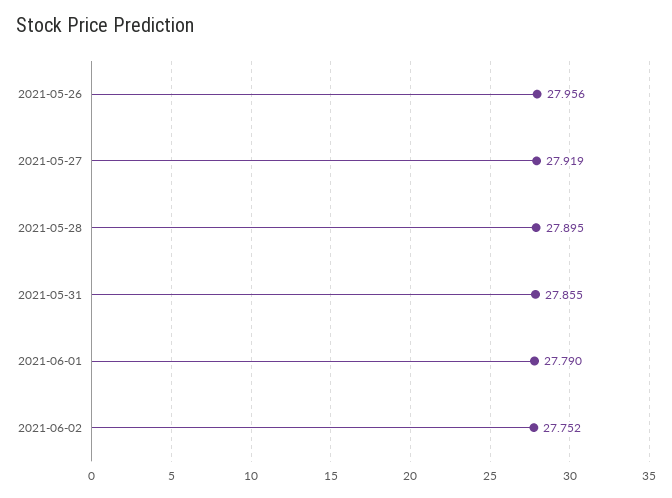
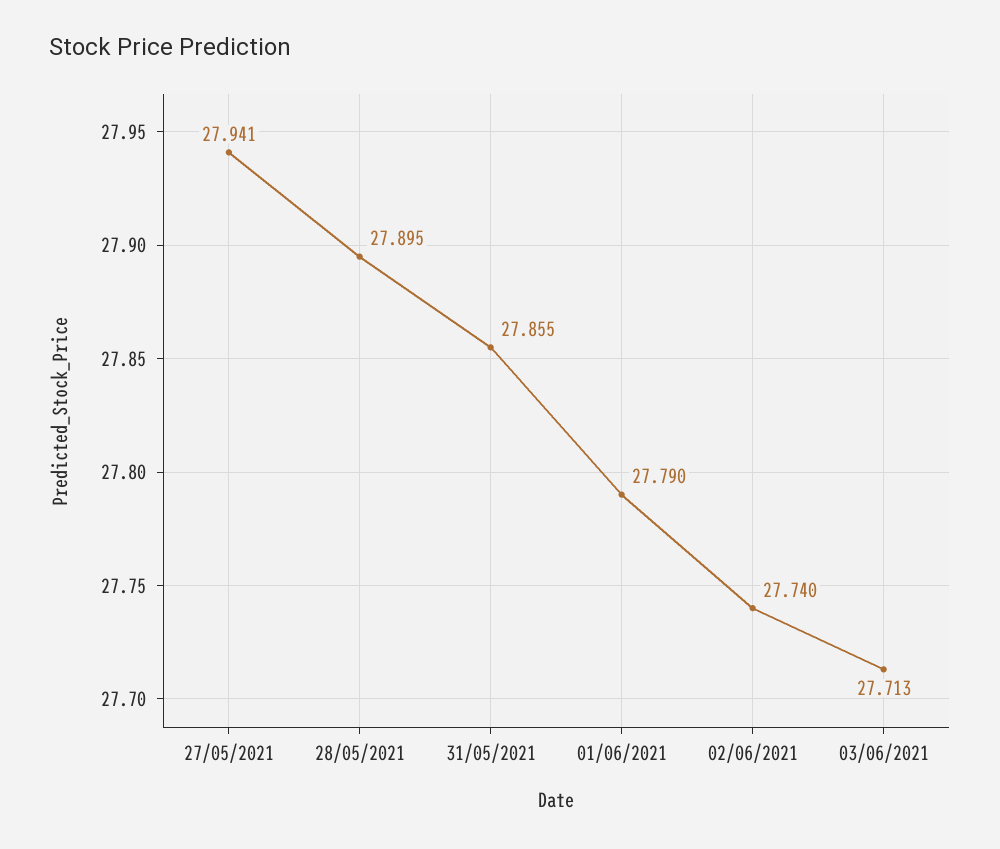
2021-05-26: 27.956 -> none
2021-05-27: 27.919 -> 27.941
2021-06-02: 27.752 -> 27.74
03/06/2021: none -> 27.713

